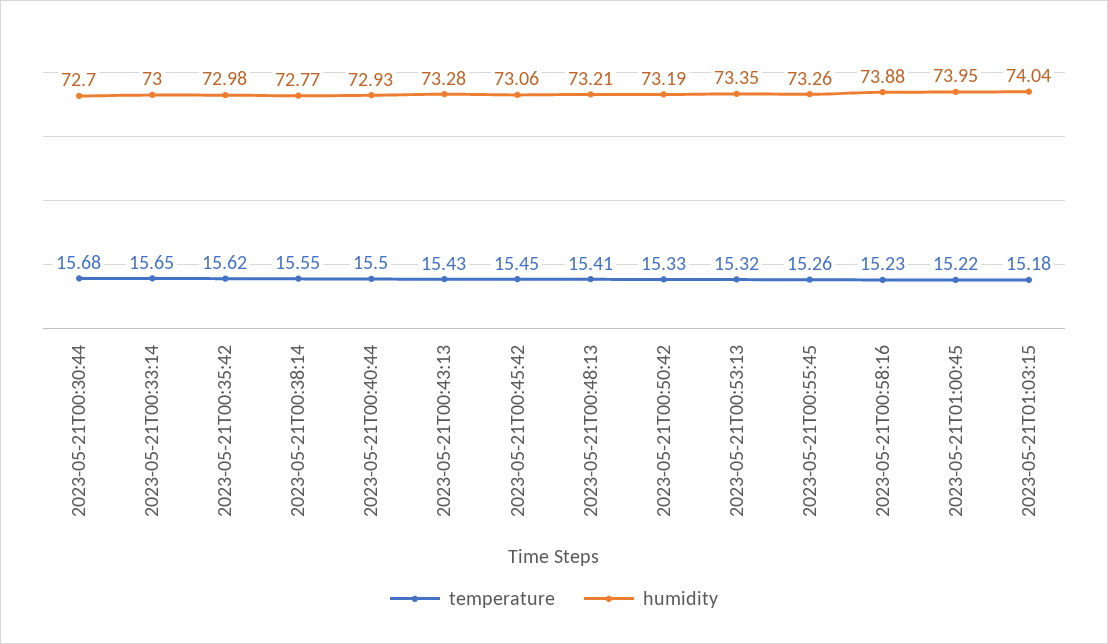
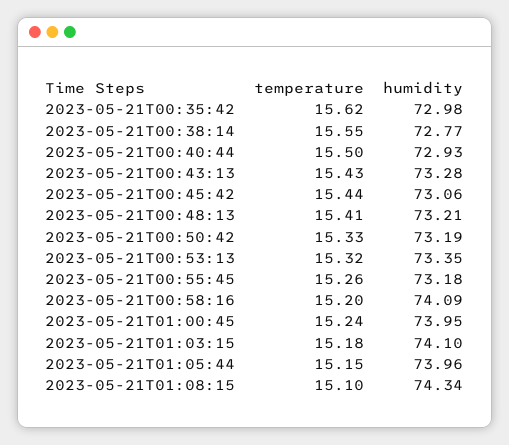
temperature, 2023-05-21T00:30:44: 15.68 -> none
humidity, 2023-05-21T00:30:44: 72.7 -> none
temperature, 2023-05-21T00:33:14: 15.65 -> none
humidity, 2023-05-21T00:33:14: 73 -> none
temperature, 2023-05-21T00:45:42: 15.45 -> 15.44
humidity, 2023-05-21T00:55:45: 73.26 -> 73.18
temperature, 2023-05-21T00:58:16: 15.23 -> 15.2
humidity, 2023-05-21T00:58:16: 73.88 -> 74.09
temperature, 2023-05-21T01:00:45: 15.22 -> 15.24
humidity, 2023-05-21T01:03:15: 74.04 -> 74.1
temperature, 2023-05-21T01:05:44: none -> 15.15
humidity, 2023-05-21T01:05:44: none -> 73.96
temperature, 2023-05-21T01:08:15: none -> 15.1
humidity, 2023-05-21T01:08:15: none -> 74.34

